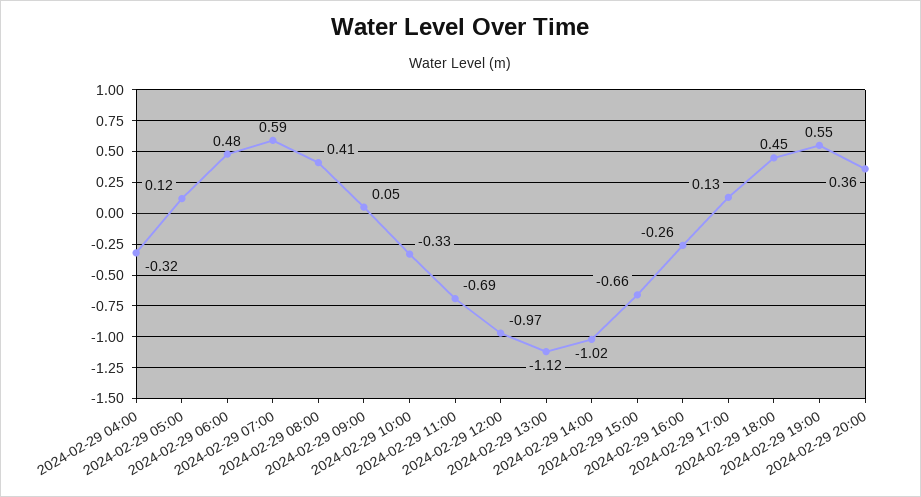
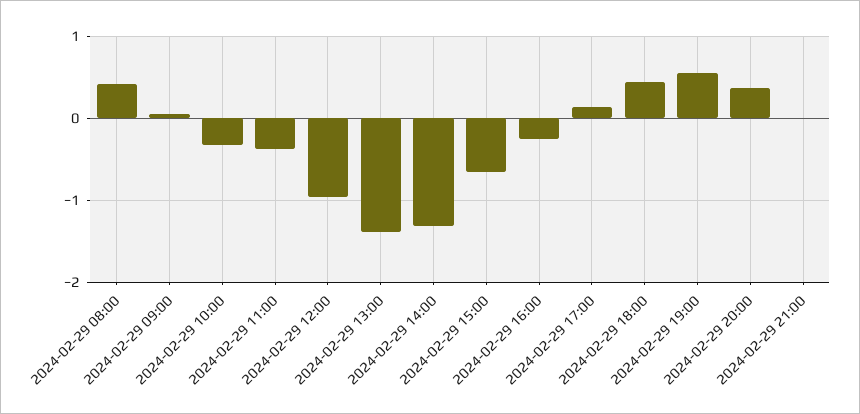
2024-02-29 04:00: -0.32 -> none
2024-02-29 05:00: 0.12 -> none
2024-02-29 06:00: 0.48 -> none
2024-02-29 07:00: 0.59 -> none
2024-02-29 11:00: -0.69 -> -0.4
2024-02-29 13:00: -1.12 -> -1.4
2024-02-29 14:00: -1.02 -> -1.3
2024-02-29 21:00: none -> 0

